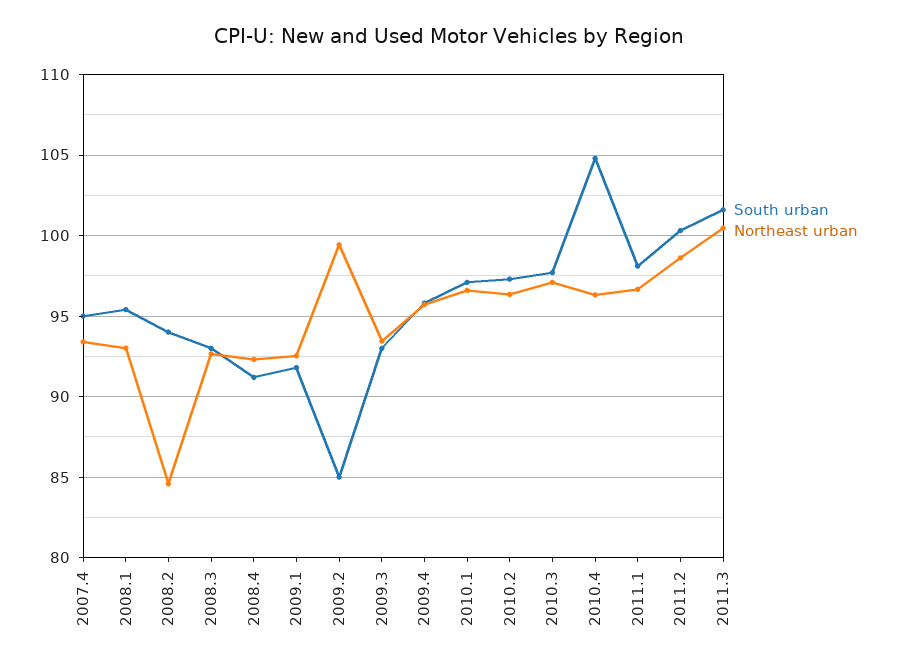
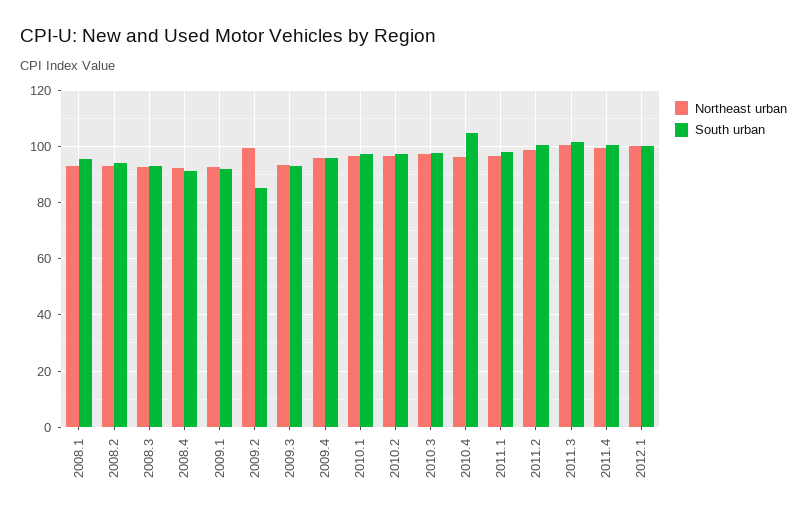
South urban, 2007.4: 95 -> none
Northeast urban, 2007.4: 93.5 -> none
Northeast urban, 2008.2: 84.5 -> 92.5
Northeast urban, 2011.4: none -> 100
South urban, 2011.4: none -> 100
Northeast urban, 2012.1: none -> 100
South urban, 2012.1: none -> 100

